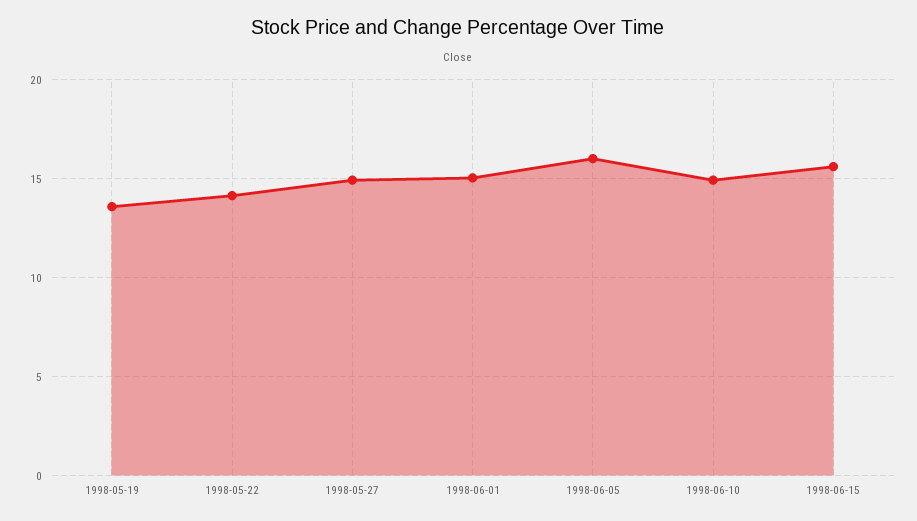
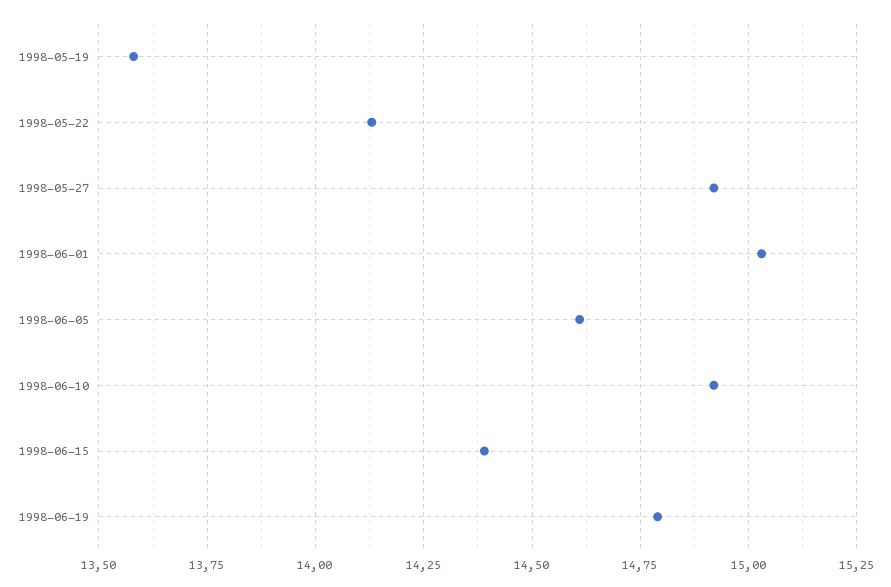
1998-06-05: 16 -> 14.6
1998-06-15: 15.5 -> 14.4
1998-06-19: none -> 14.8

